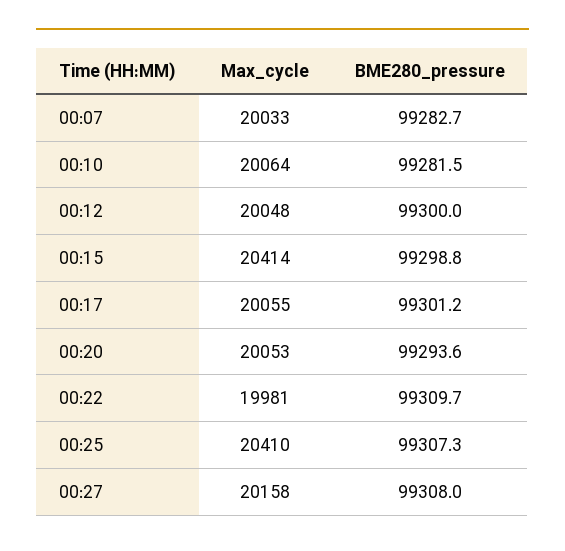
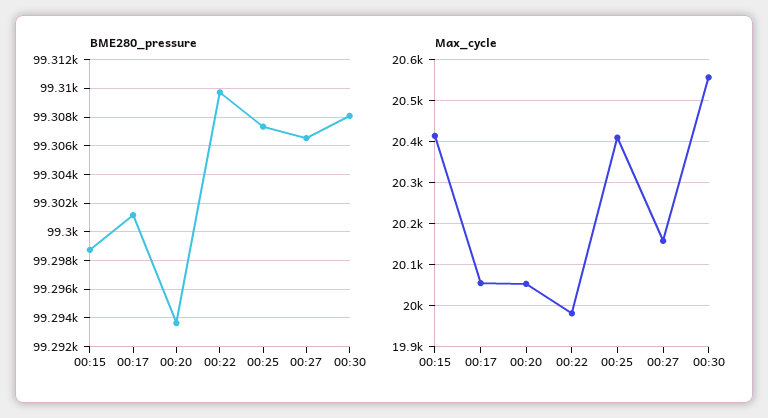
Max_cycle, 00:07: 20033 -> none
BME280_pressure, 00:07: 99282.7 -> none
Max_cycle, 00:10: 20064 -> none
BME280_pressure, 00:10: 99281.5 -> none
Max_cycle, 00:12: 20048 -> none
BME280_pressure, 00:12: 99300 -> none
BME280_pressure, 00:27: 99308 -> 99306.5
BME280_pressure, 00:30: none -> 99308
Max_cycle, 00:30: none -> 20560

